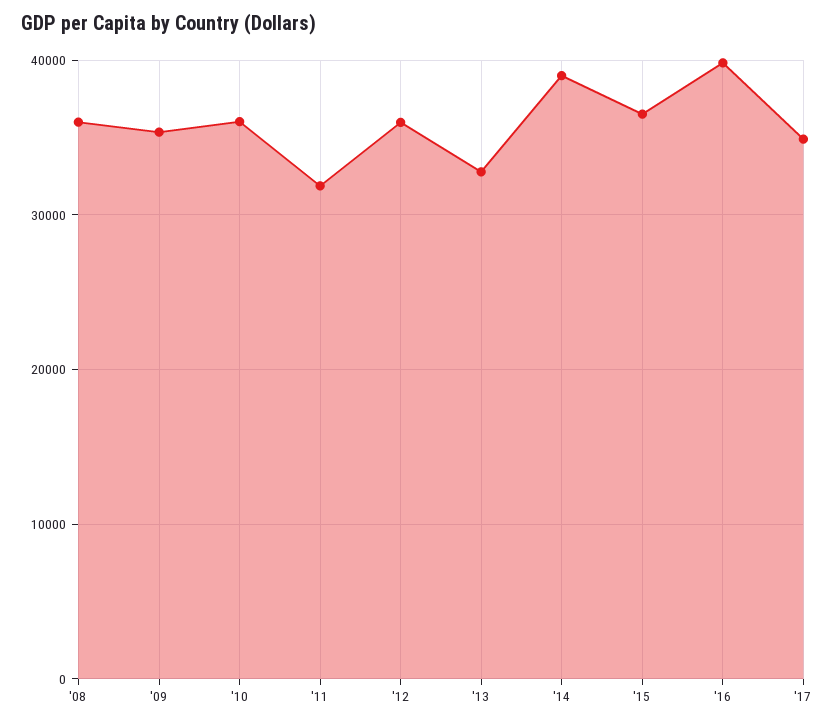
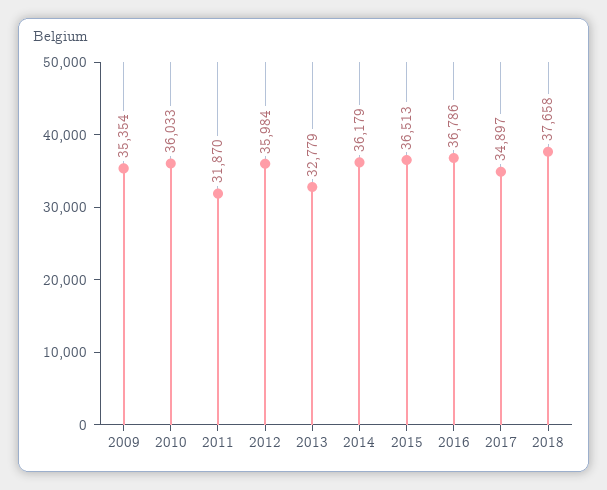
'08: 36000 -> none
'14: 39000 -> 36179
'16: 40000 -> 36786
2018: none -> 37658

